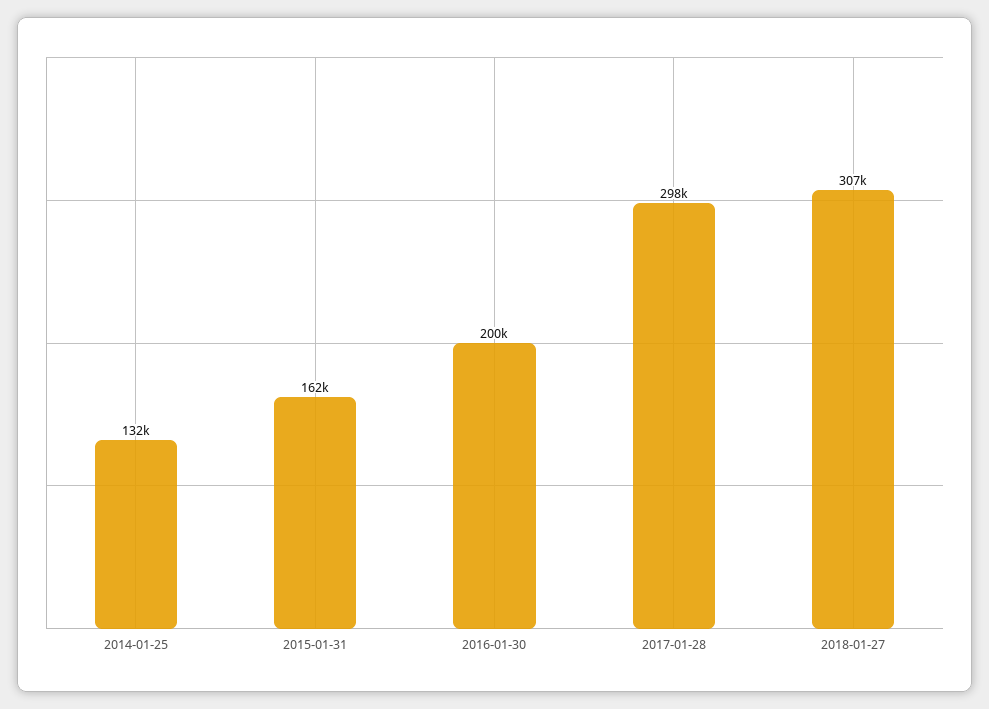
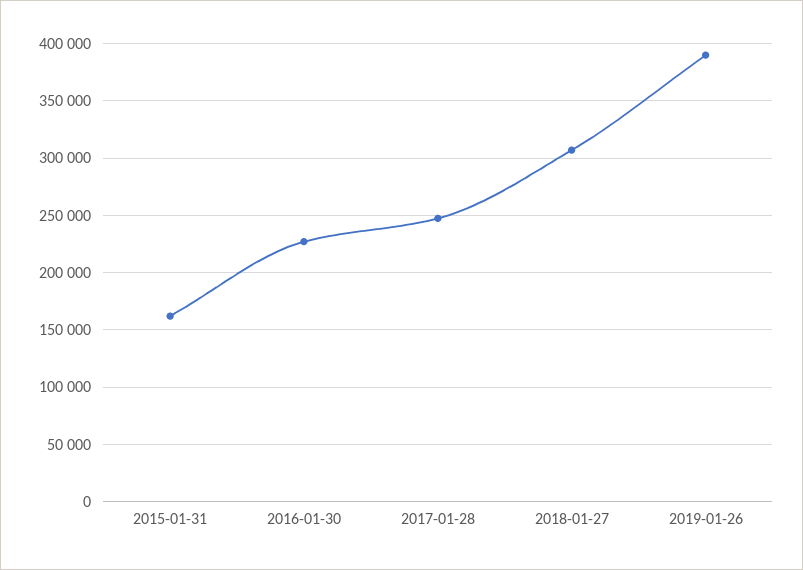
2014-01-25: 132000 -> none
2016-01-30: 200000 -> 230000
2017-01-28: 298000 -> 250000
2019-01-26: none -> 390000

